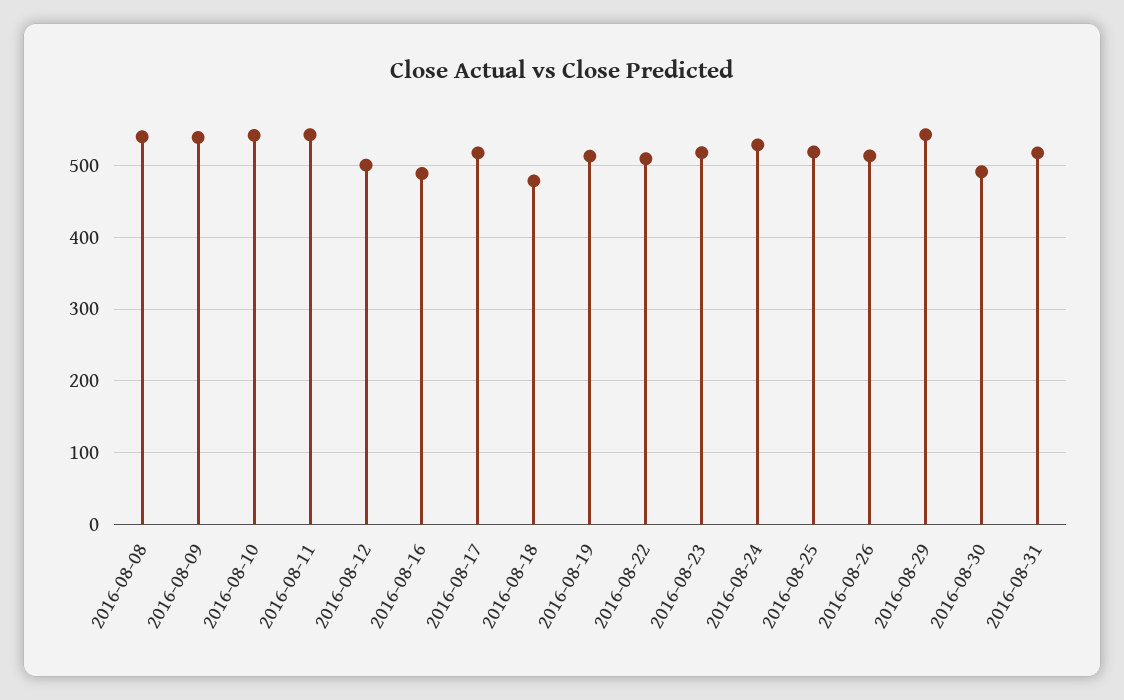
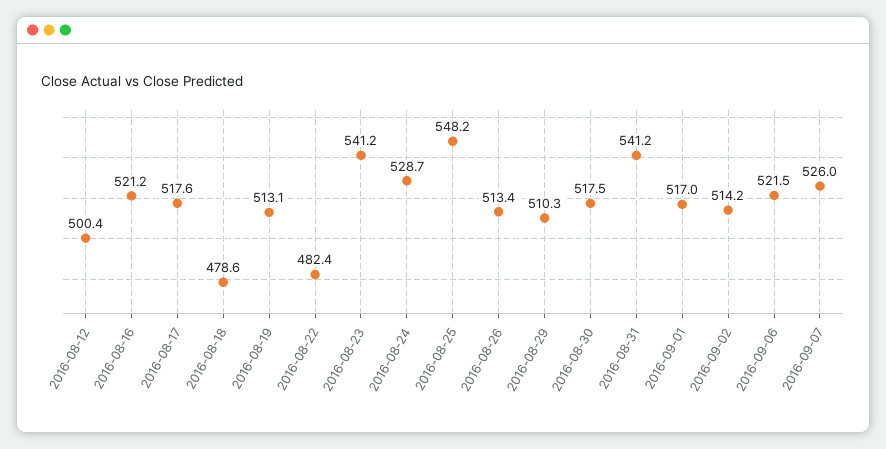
2016-08-08: 540 -> none
2016-08-09: 540 -> none
2016-08-10: 540 -> none
2016-08-11: 540 -> none
2016-08-16: 490 -> 521.2
2016-08-22: 510 -> 482.4
2016-08-23: 520 -> 541.2
2016-08-25: 520 -> 548.2
2016-08-29: 540 -> 510.3
2016-08-30: 490 -> 517.5
2016-08-31: 520 -> 541.2
2016-09-01: none -> 517
2016-09-02: none -> 514.2
2016-09-06: none -> 521.5
2016-09-07: none -> 526

